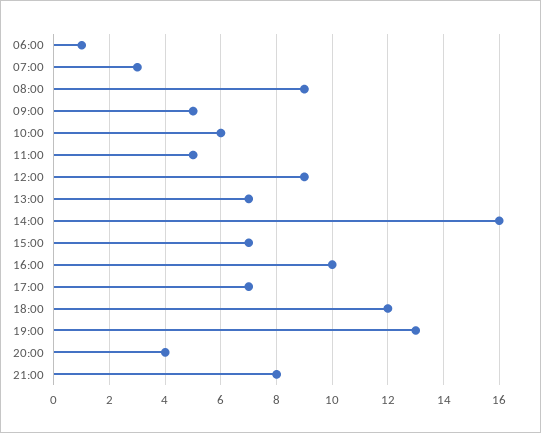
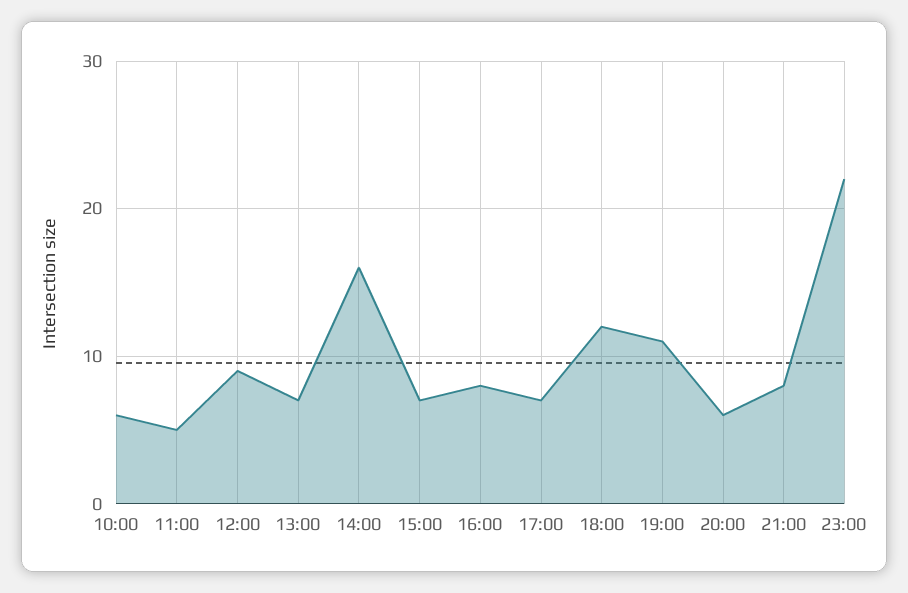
06:00: 1 -> none
07:00: 3 -> none
08:00: 9 -> none
09:00: 5 -> none
16:00: 10 -> 8
19:00: 13 -> 11
20:00: 4 -> 6
23:00: none -> 22

